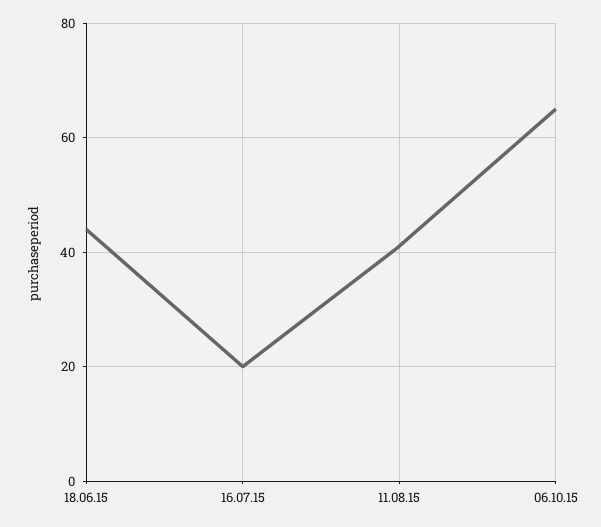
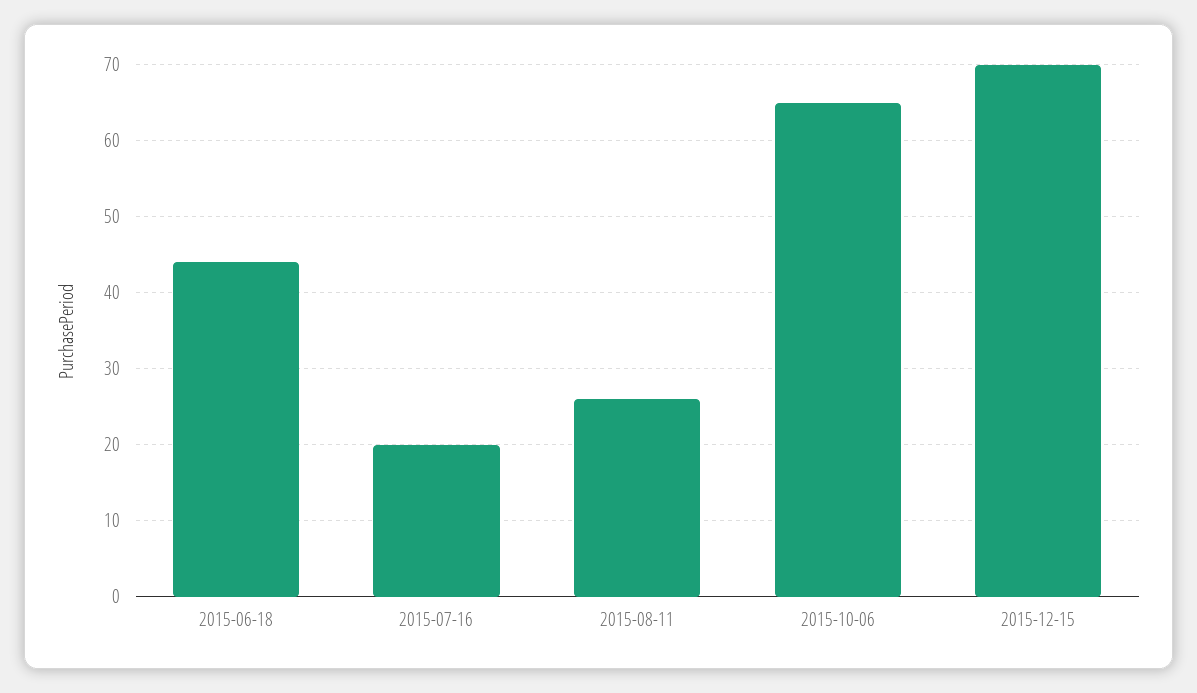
11.08.15: 40 -> 26
2015-12-15: none -> 70

